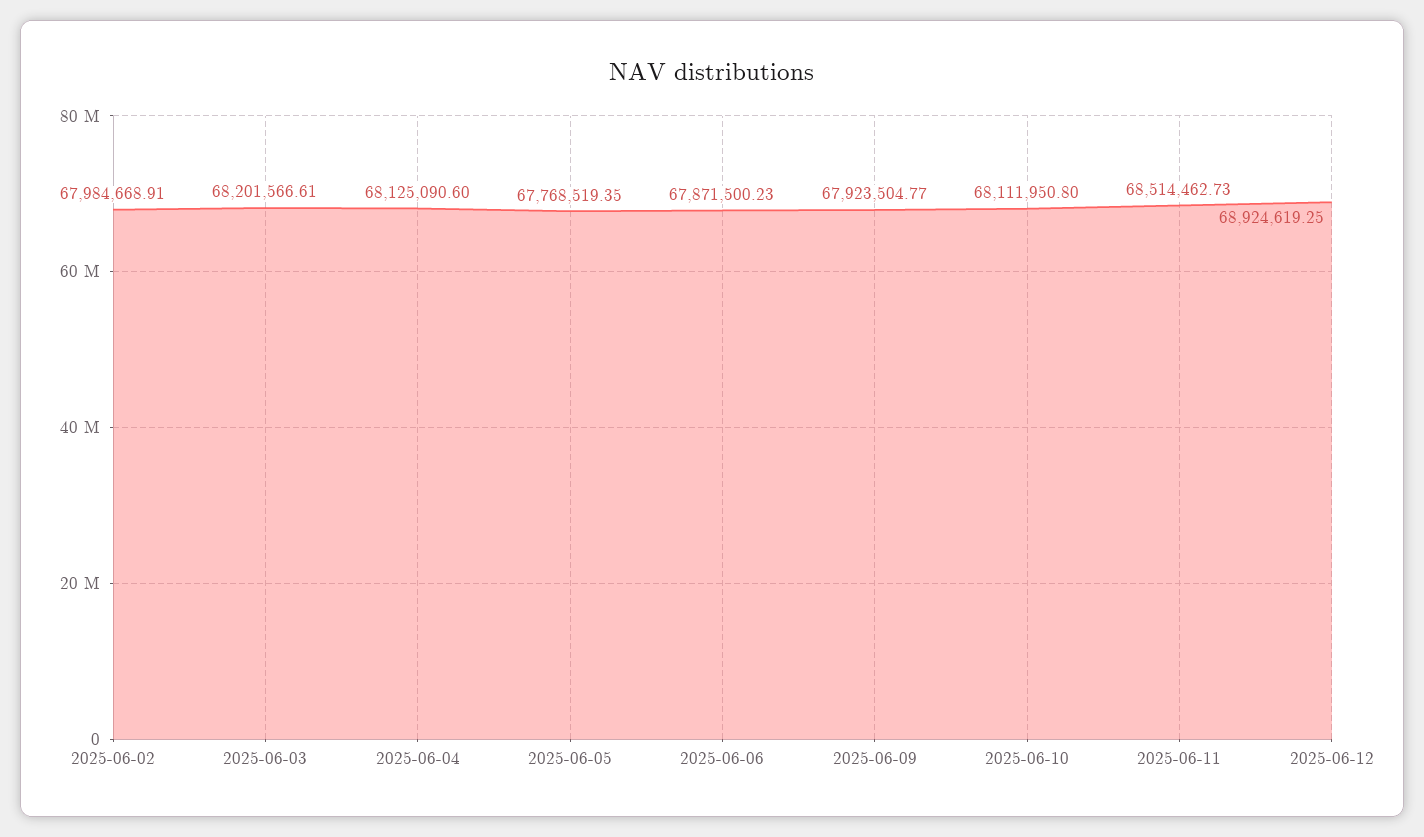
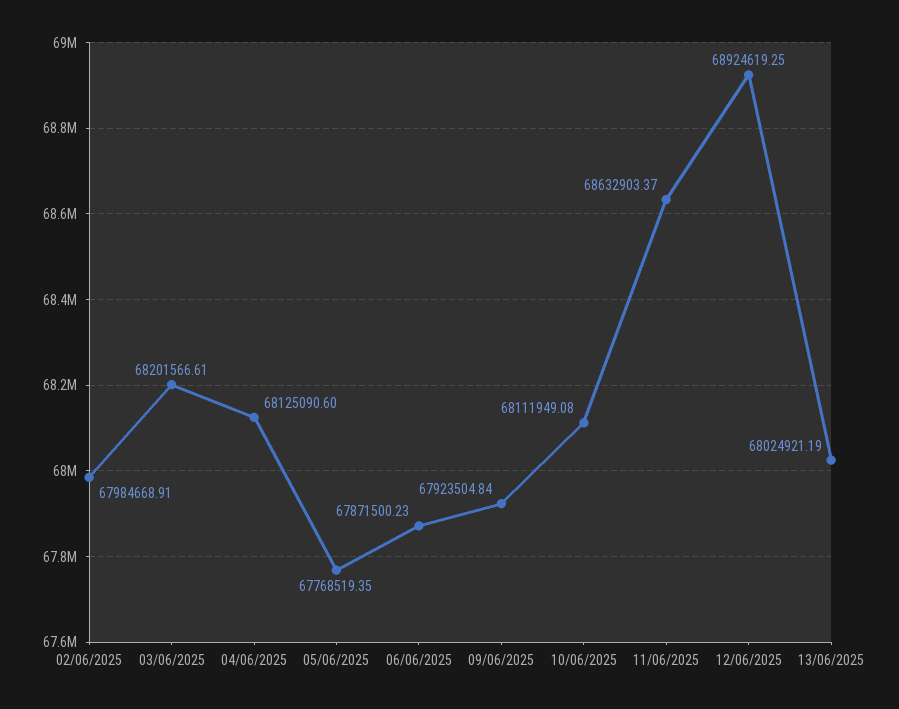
2025-06-09: 67923504.77 -> 67923504.84
2025-06-10: 68111950.8 -> 68111949.08
2025-06-11: 68514462.73 -> 68632903.37
13/06/2025: none -> 68024921.19

